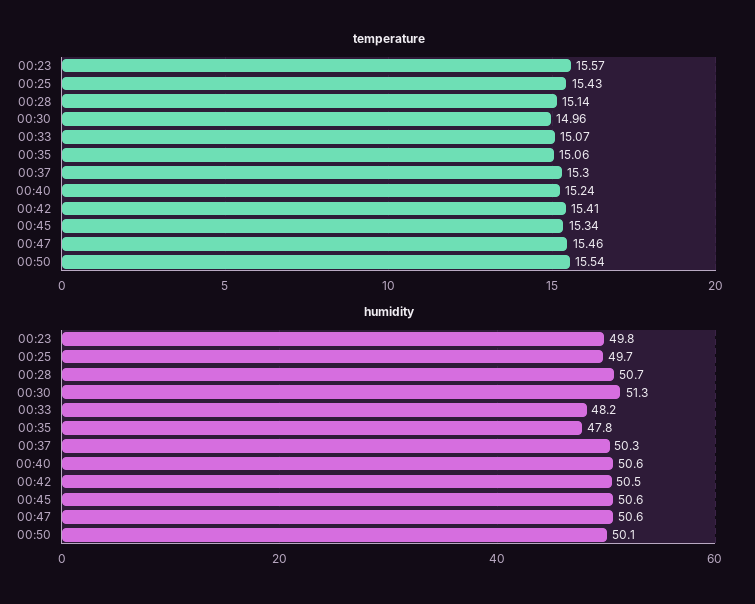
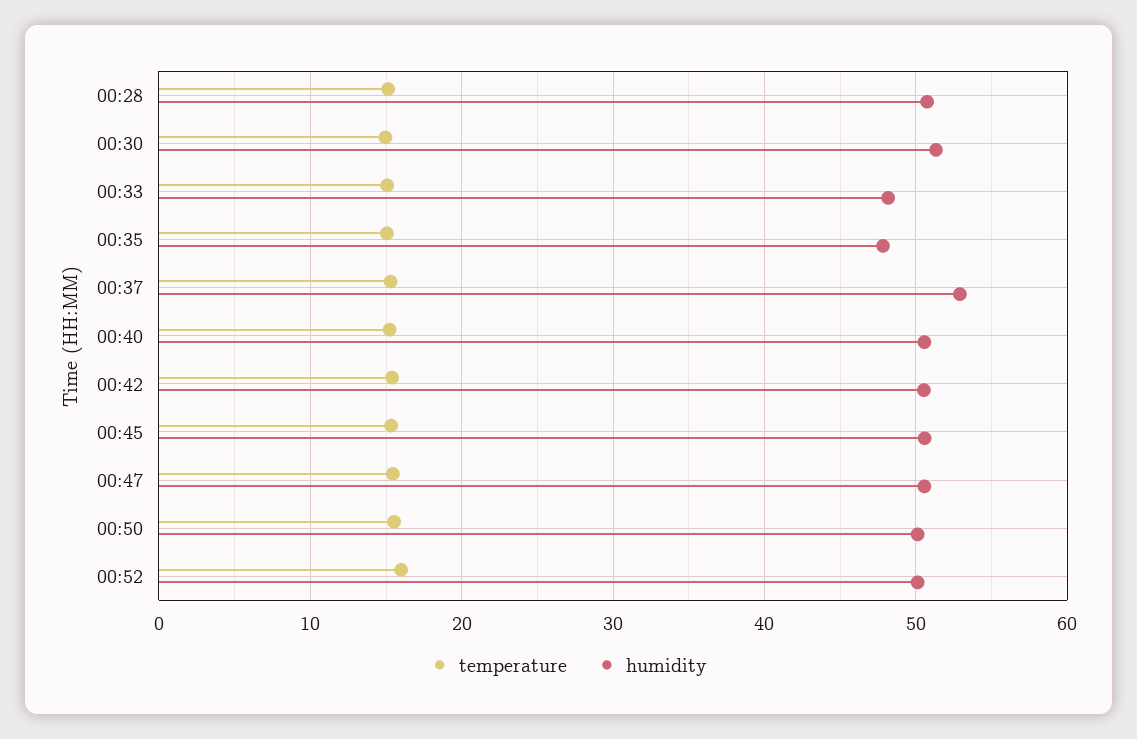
temperature, 00:23: 15.57 -> none
temperature, 00:25: 15.43 -> none
humidity, 00:23: 49.8 -> none
humidity, 00:25: 49.7 -> none
humidity, 00:37: 50.3 -> 53
temperature, 00:52: none -> 16
humidity, 00:52: none -> 50

